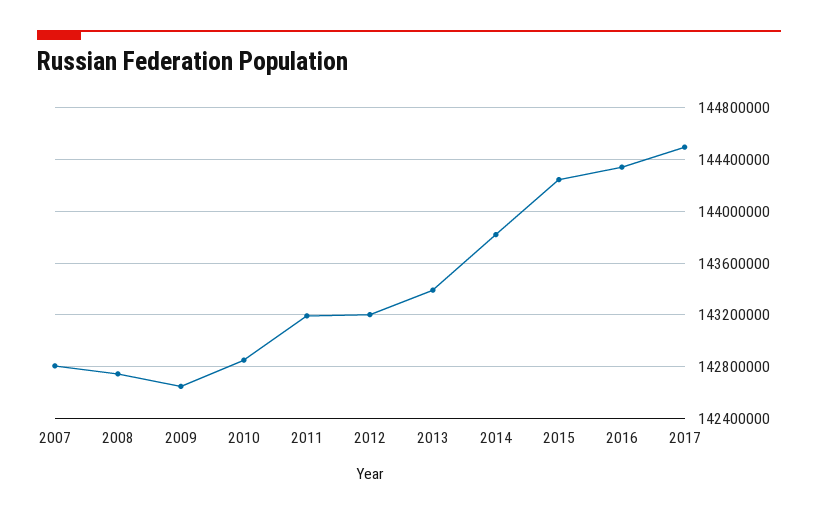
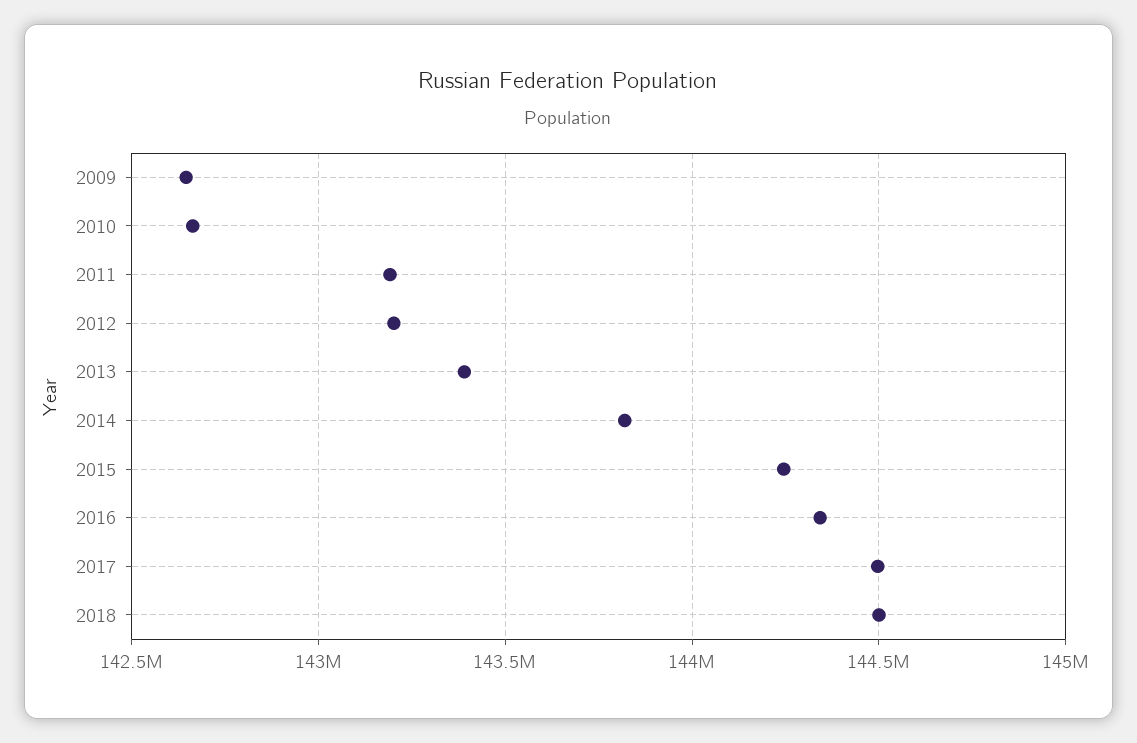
2007: 142800000 -> none
2008: 142750000 -> none
2010: 142850000 -> 142650000
2018: none -> 144500000

